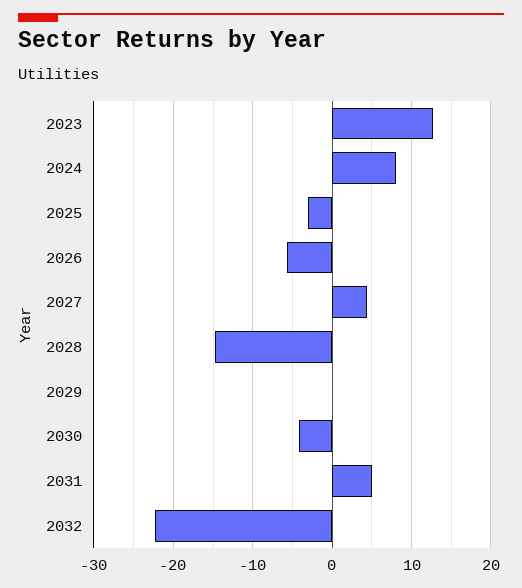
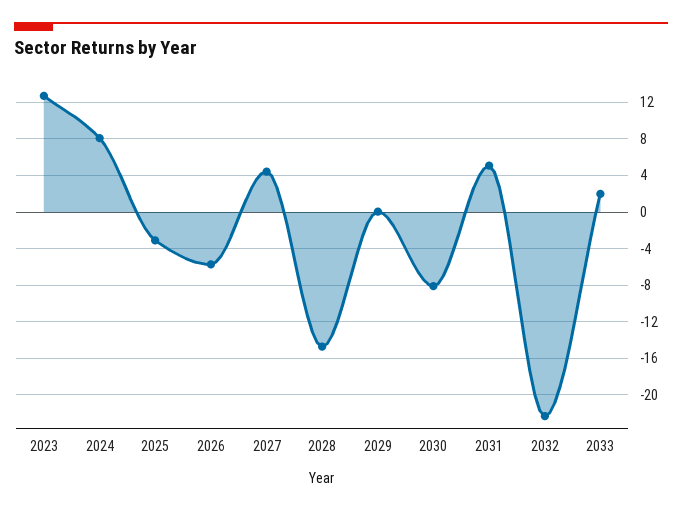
2030: -4 -> -8
2033: none -> 2

